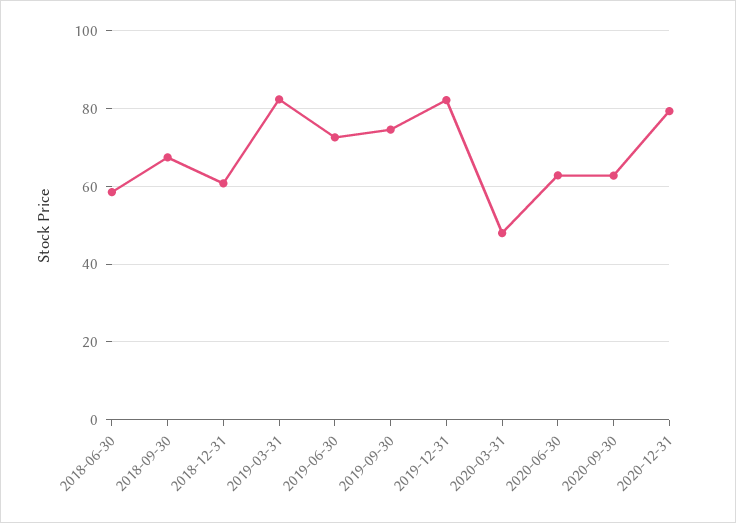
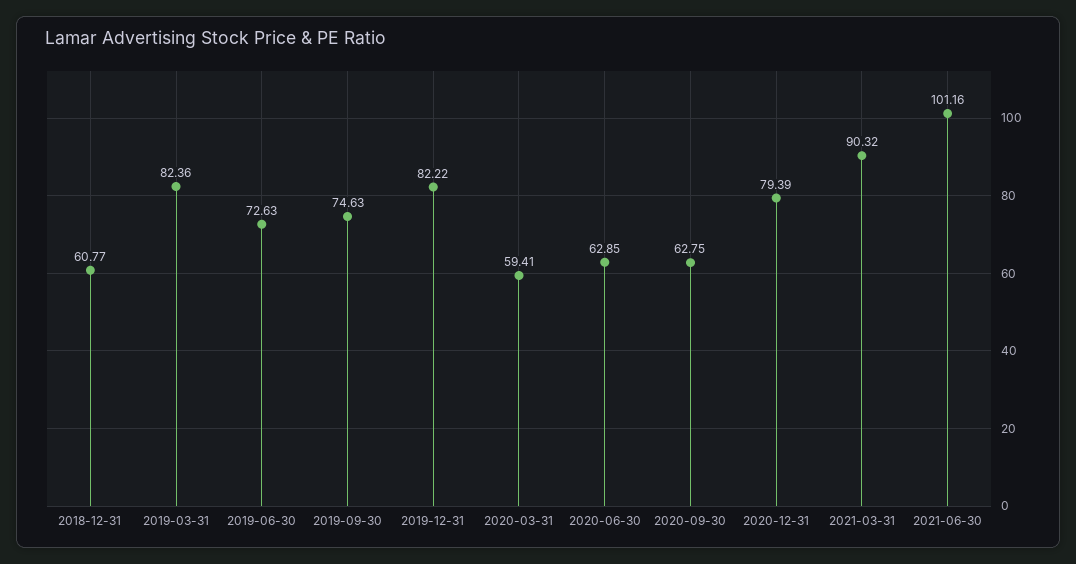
2018-06-30: 58 -> none
2018-09-30: 68 -> none
2020-03-31: 48 -> 59.41
2021-03-31: none -> 90.32
2021-06-30: none -> 101.16

